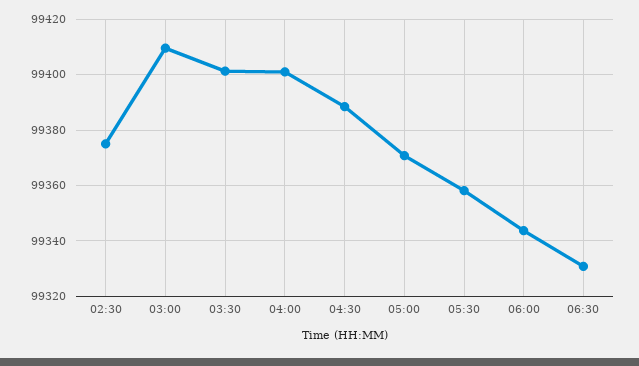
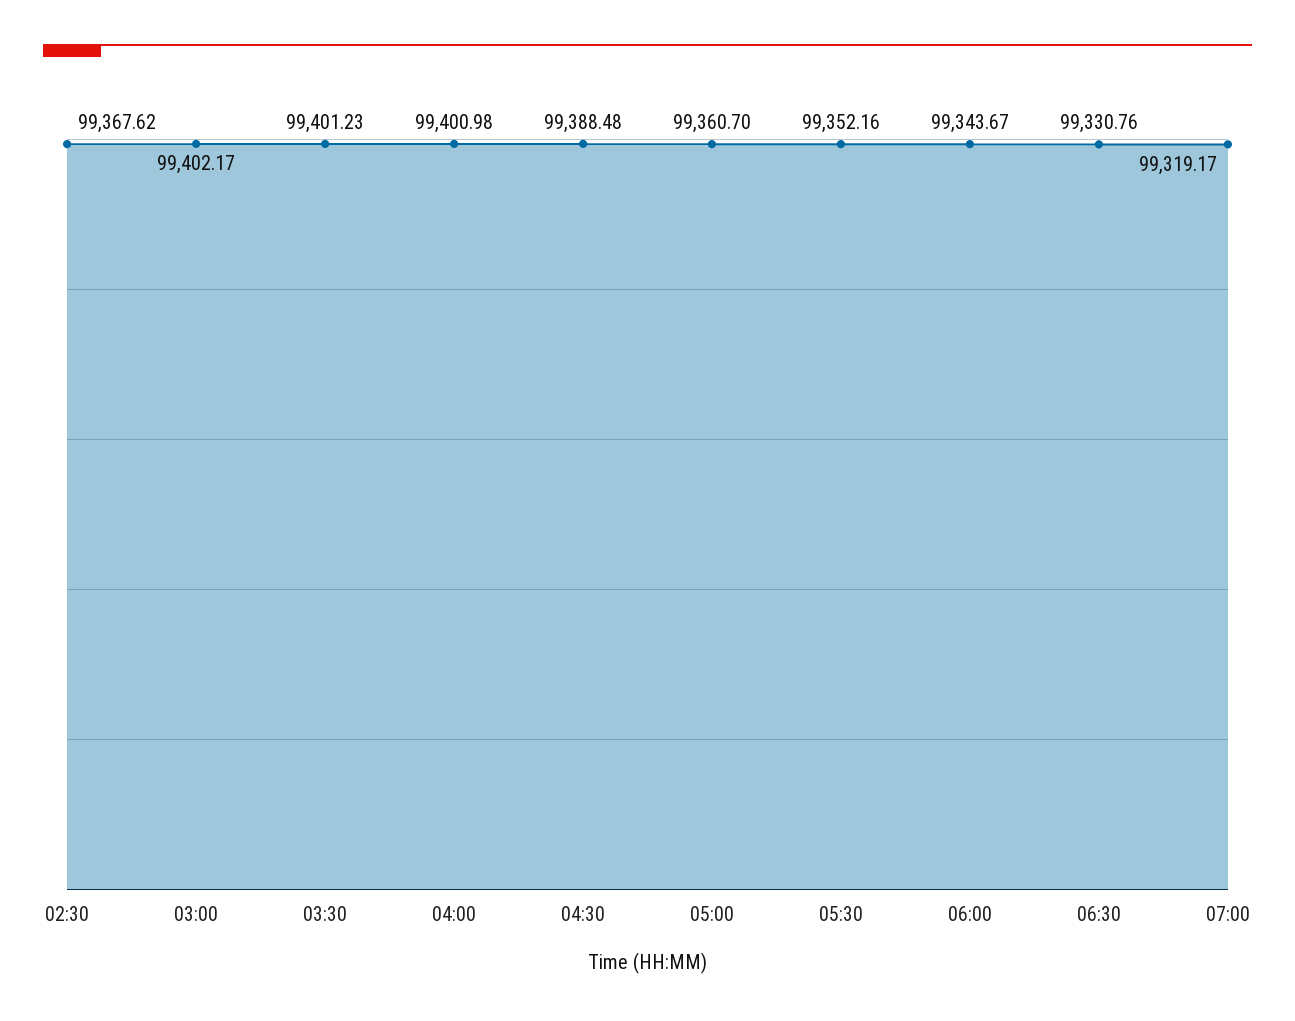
02:30: 99375 -> 99367.62
03:00: 99410 -> 99402.17
05:00: 99370 -> 99360.7
05:30: 99357.5 -> 99352.16
07:00: none -> 99319.17

